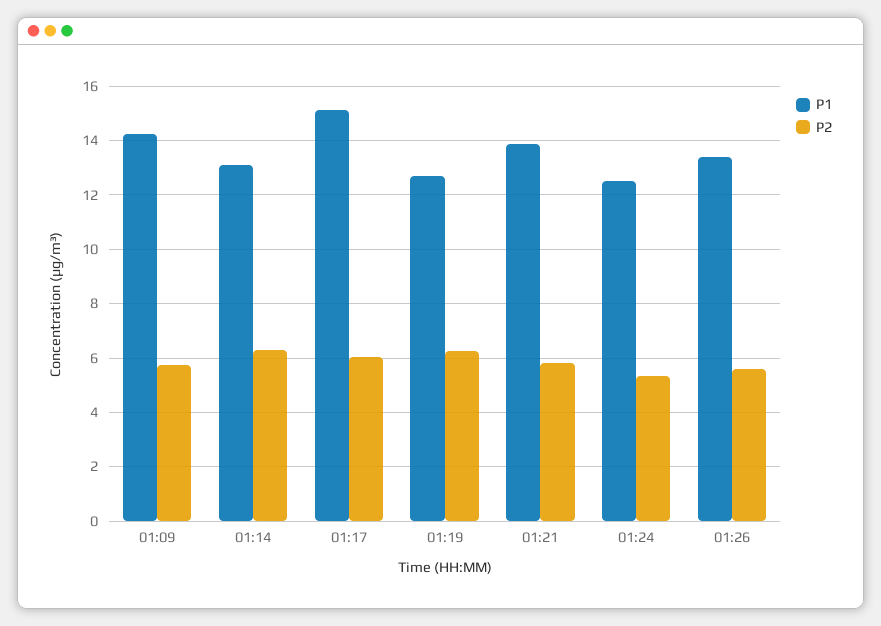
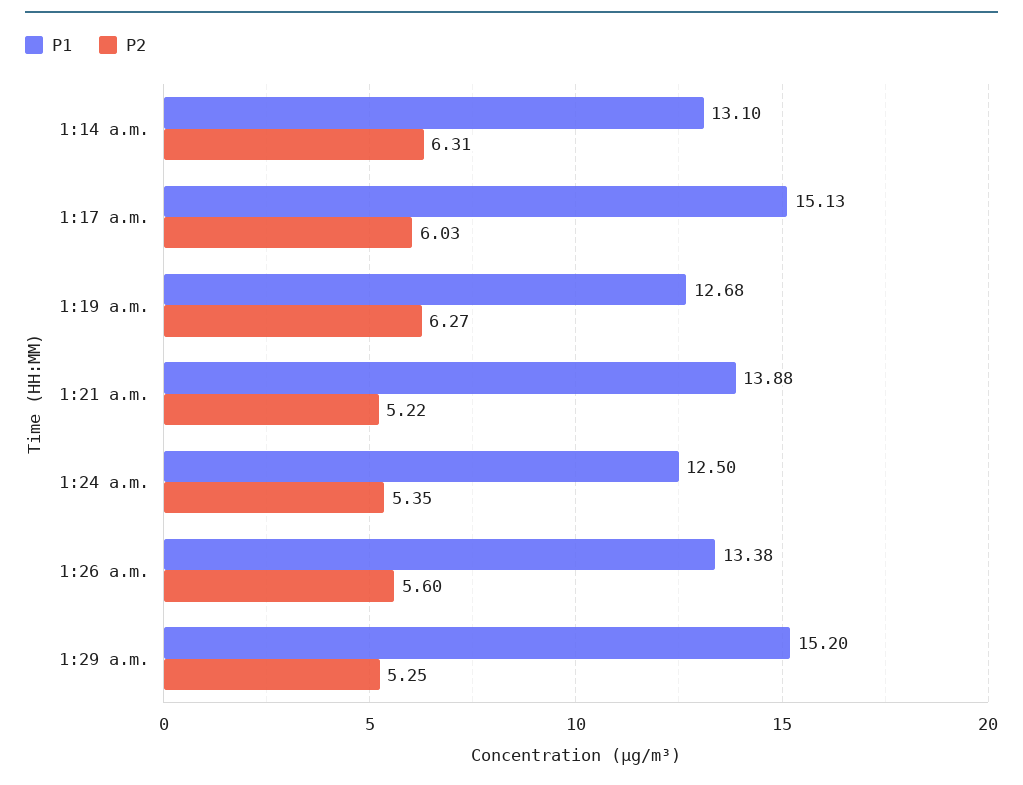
P1, 01:09: 14.25 -> none
P2, 01:09: 5.75 -> none
P2, 01:21: 5.75 -> 5.22
P1, 1:29 a.m.: none -> 15.2
P2, 1:29 a.m.: none -> 5.25

